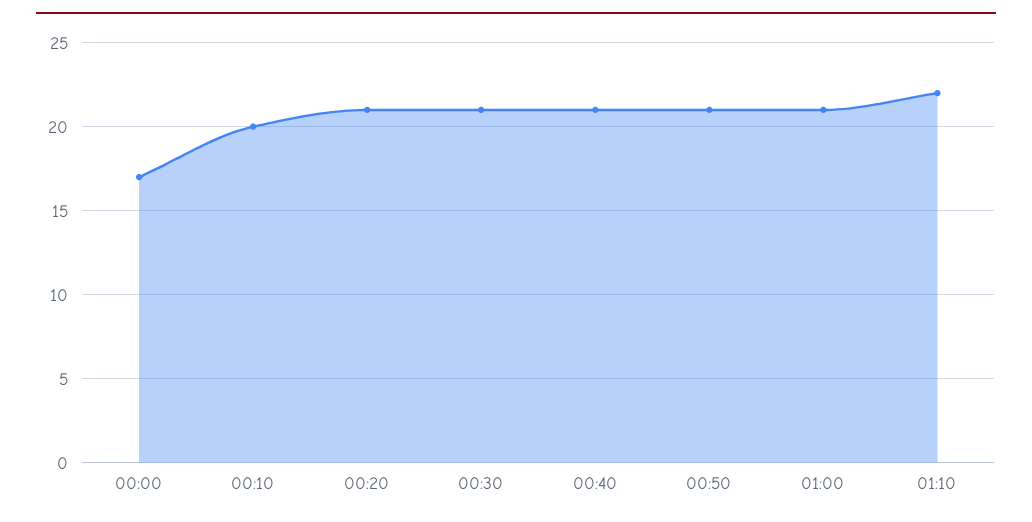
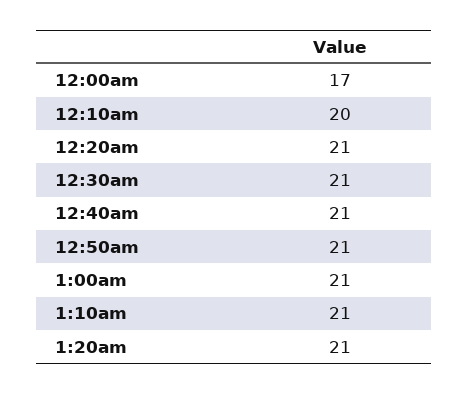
01:10: 22 -> 21
1:20am: none -> 21

